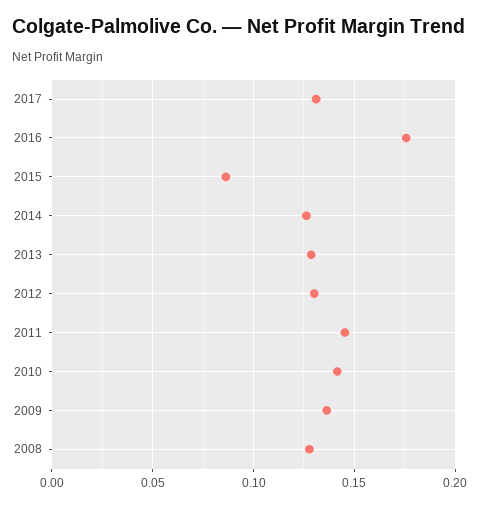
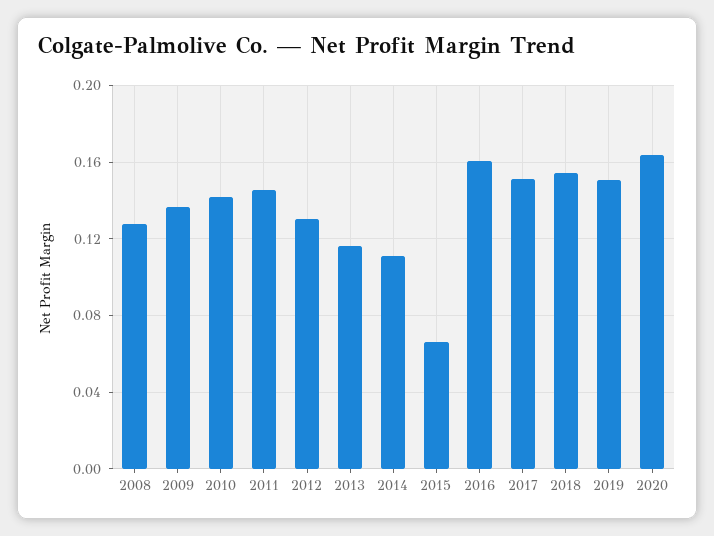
2017: 0.13 -> 0.15
2016: 0.175 -> 0.16
2015: 0.085 -> 0.065
2014: 0.125 -> 0.11
2013: 0.13 -> 0.115
2018: none -> 0.155
2019: none -> 0.15
2020: none -> 0.165

